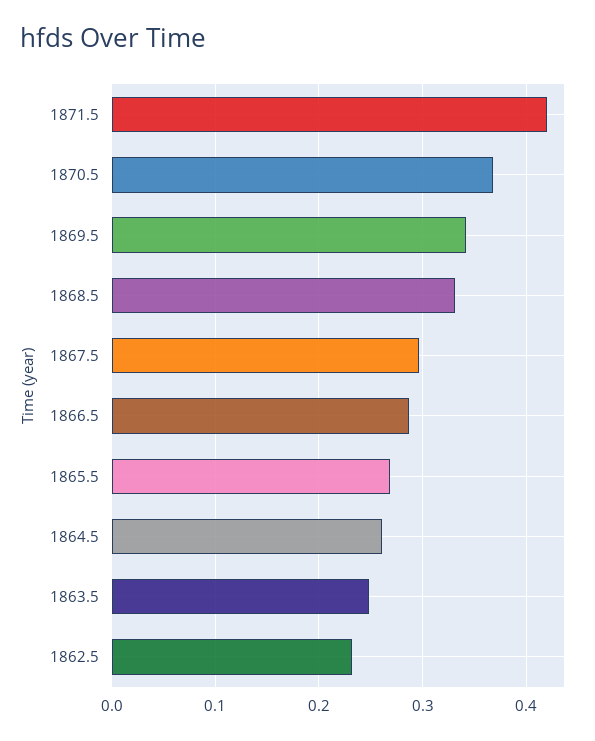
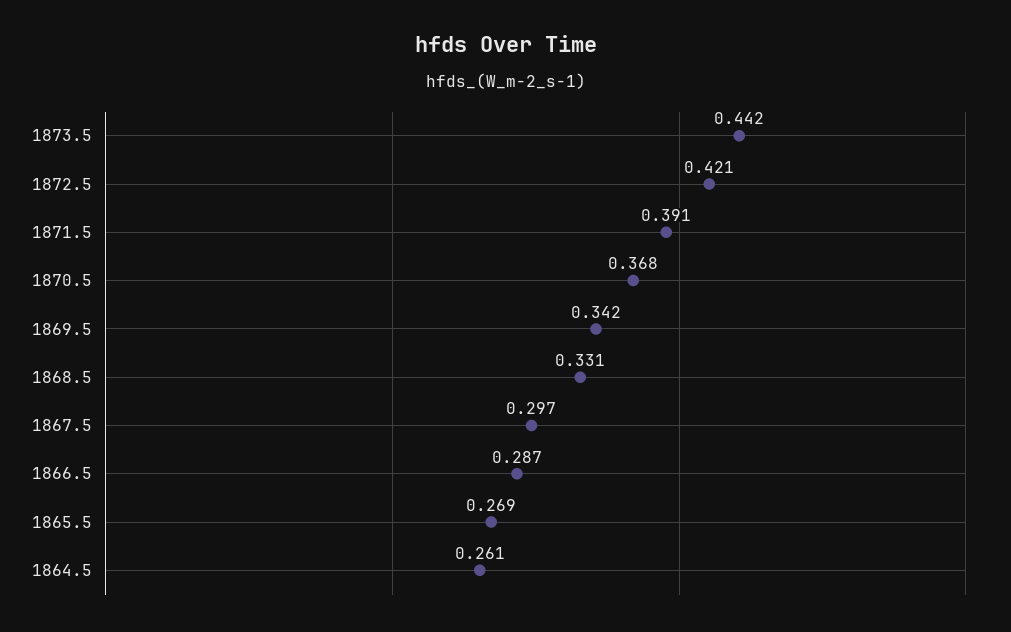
1871.5: 0.42 -> 0.391
1863.5: 0.25 -> none
1862.5: 0.23 -> none
1873.5: none -> 0.442
1872.5: none -> 0.421

